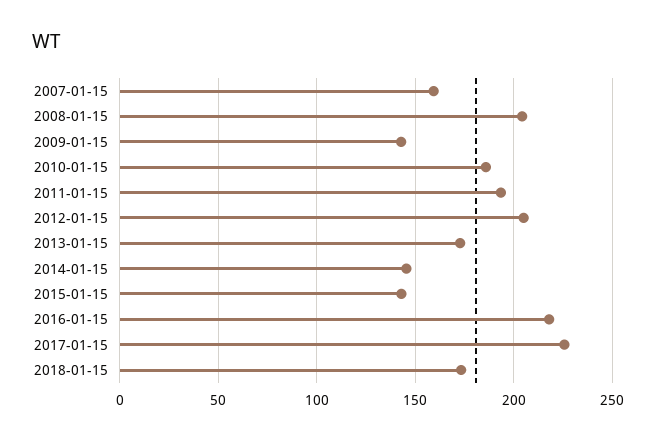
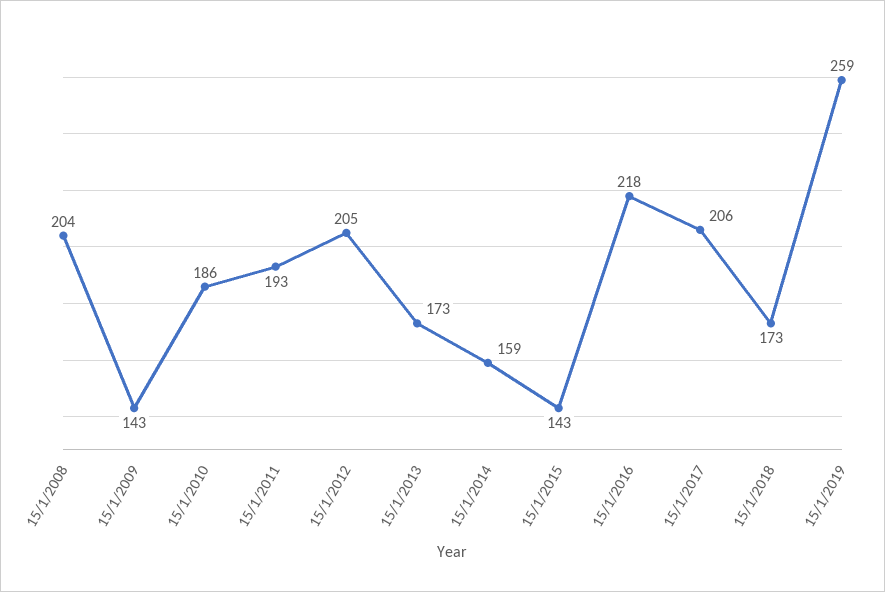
2007-01-15: 160 -> none
2014-01-15: 145 -> 159
2017-01-15: 225 -> 206
15/1/2019: none -> 259

